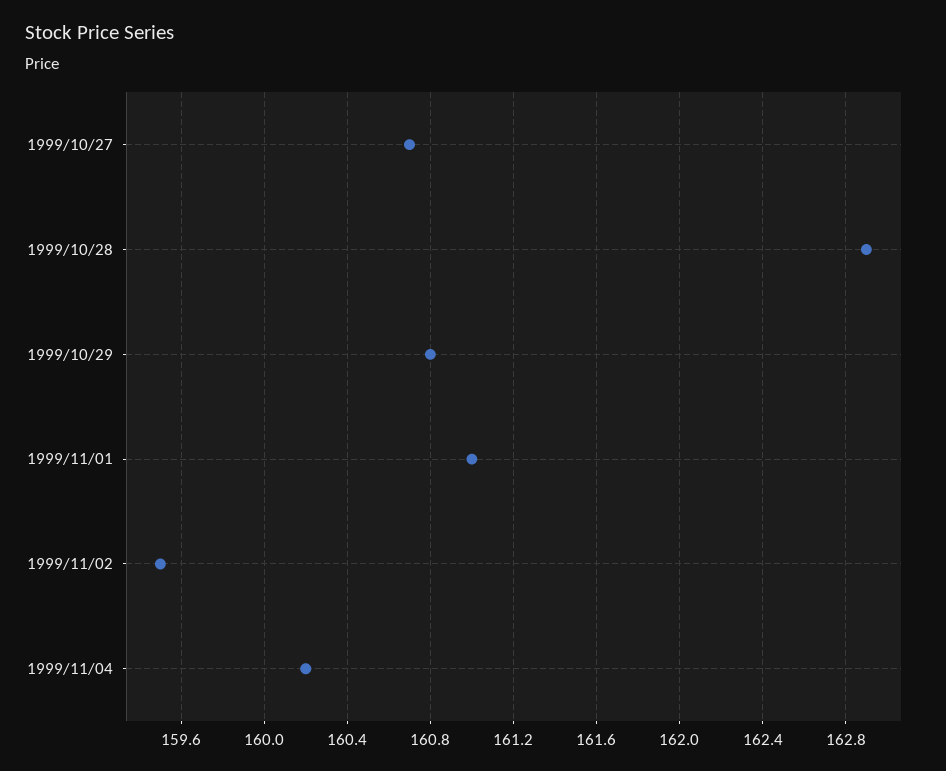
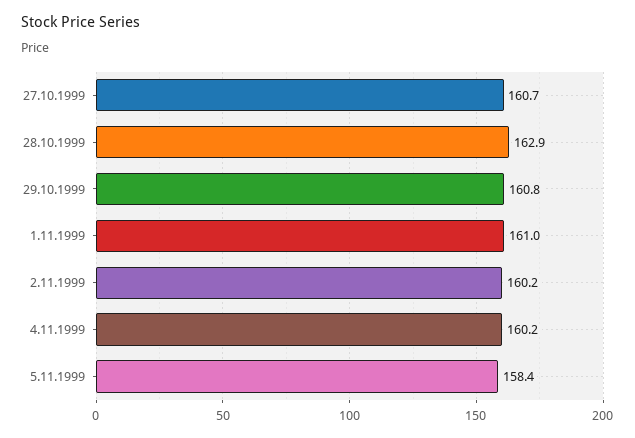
1999/11/02: 159.5 -> 160.2
5.11.1999: none -> 158.4

